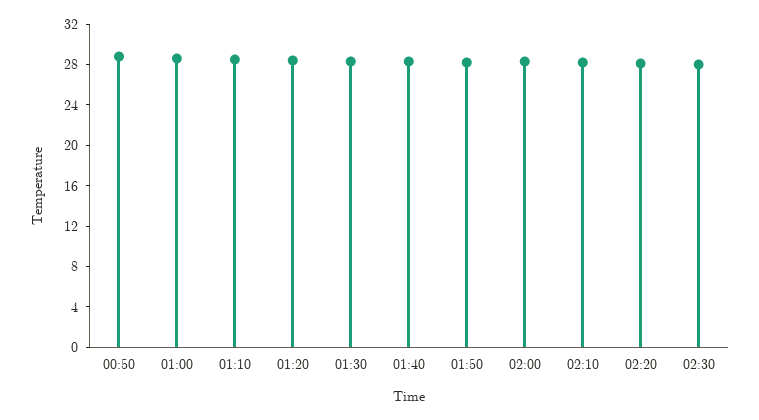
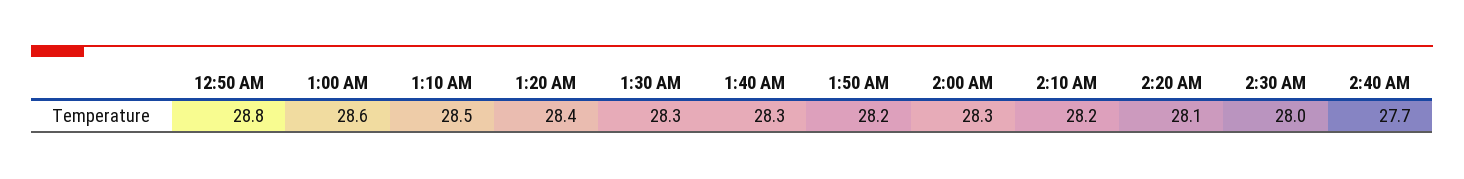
2:40 AM: none -> 27.7

